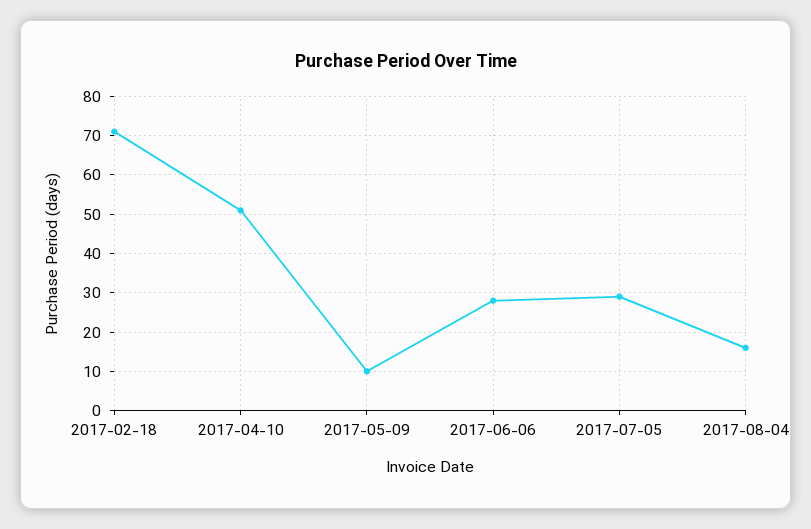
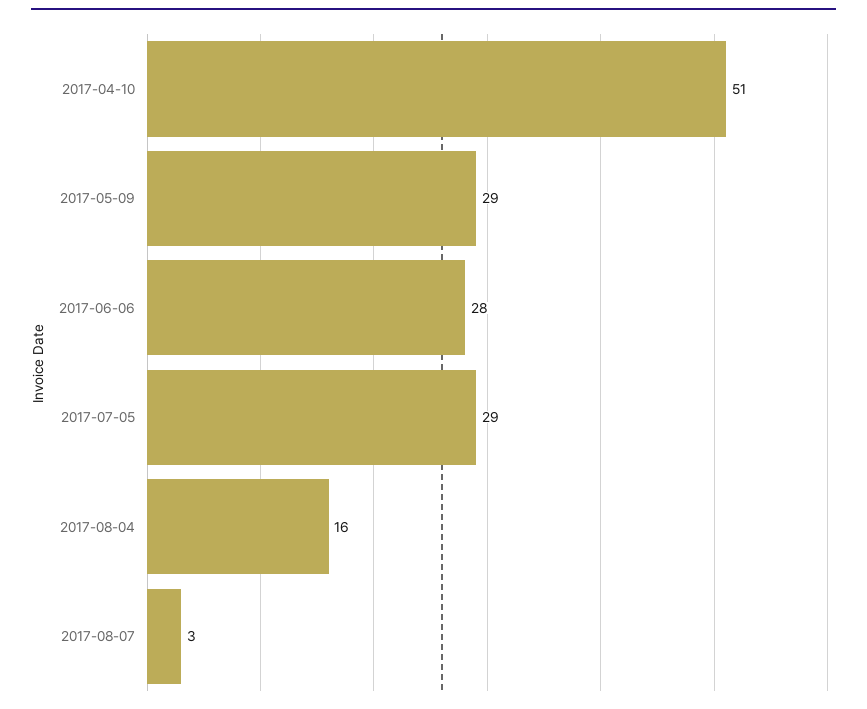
2017-02-18: 70 -> none
2017-05-09: 10 -> 29
2017-08-07: none -> 3

